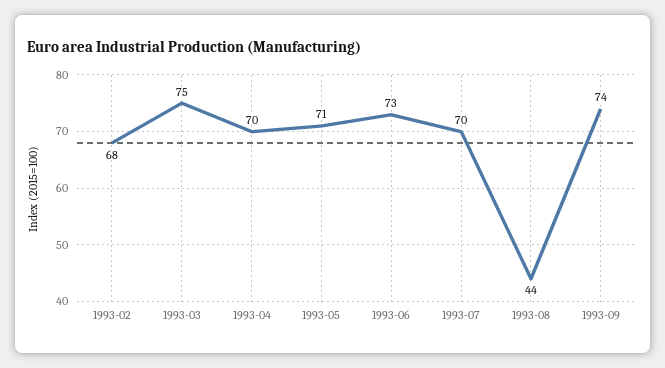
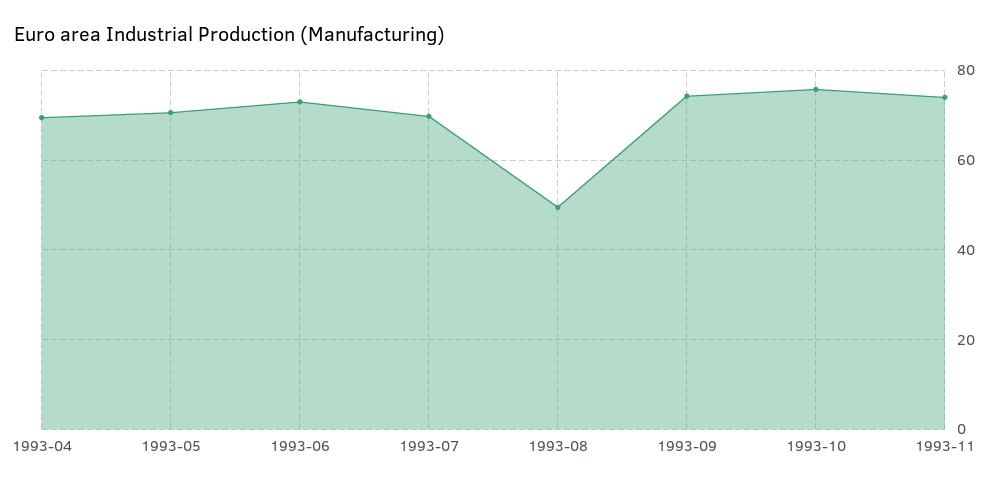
1993-02: 68 -> none
1993-03: 75 -> none
1993-08: 44 -> 50
1993-10: none -> 76
1993-11: none -> 74

